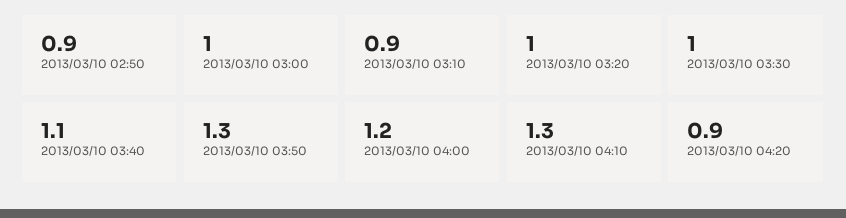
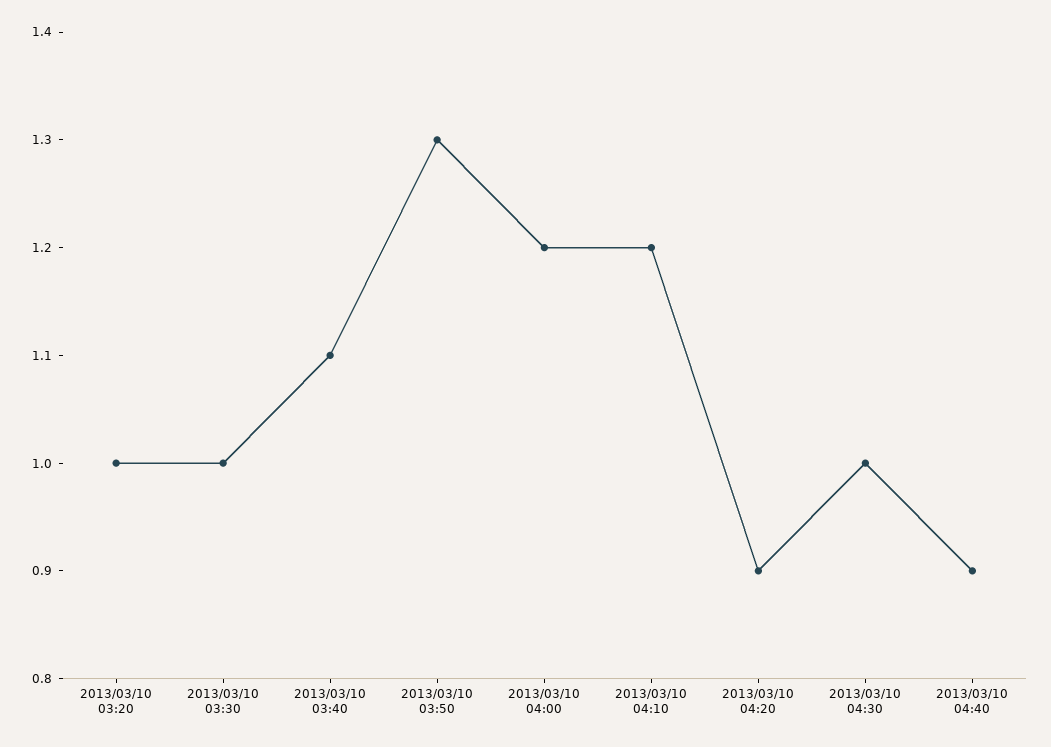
2013/03/10 02:50: 0.9 -> none
2013/03/10 03:00: 1 -> none
2013/03/10 03:10: 0.9 -> none
2013/03/10 04:10: 1.3 -> 1.2
2013/03/10 04:30: none -> 1
2013/03/10 04:40: none -> 0.9

